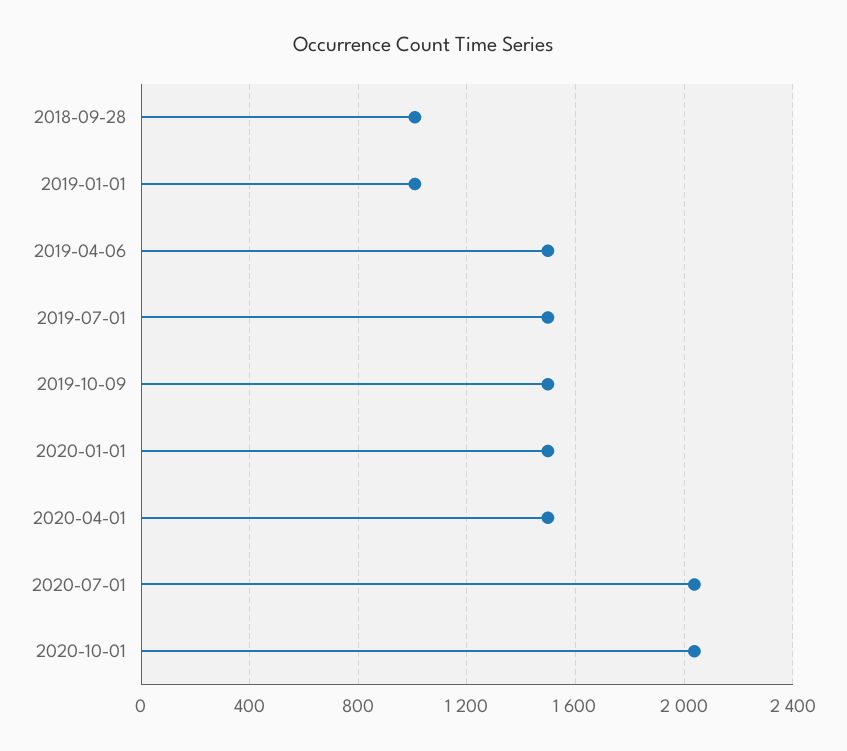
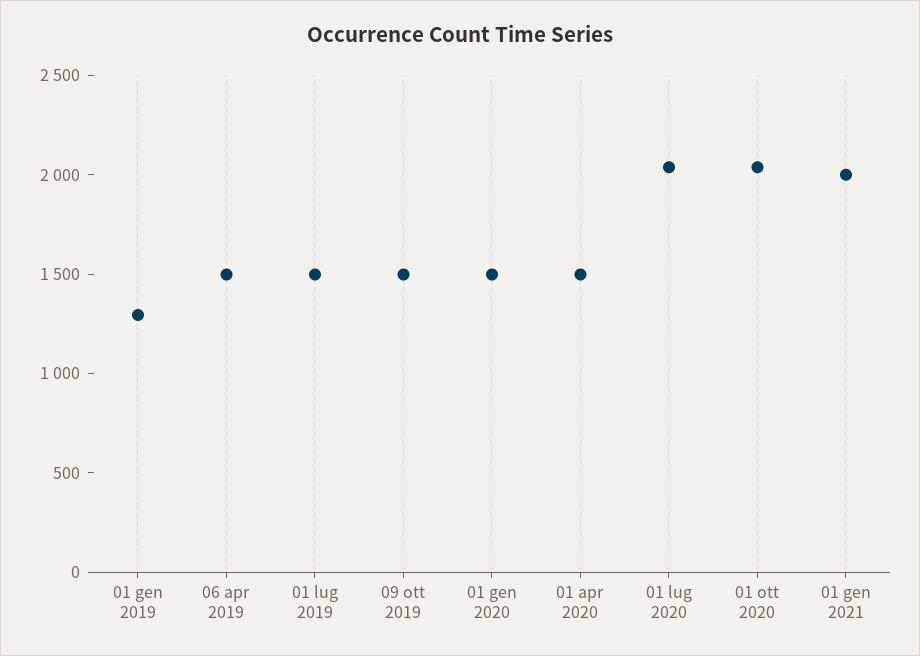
2018-09-28: 1000 -> none
2019-01-01: 1000 -> 1300
01 gen 2021: none -> 2000

